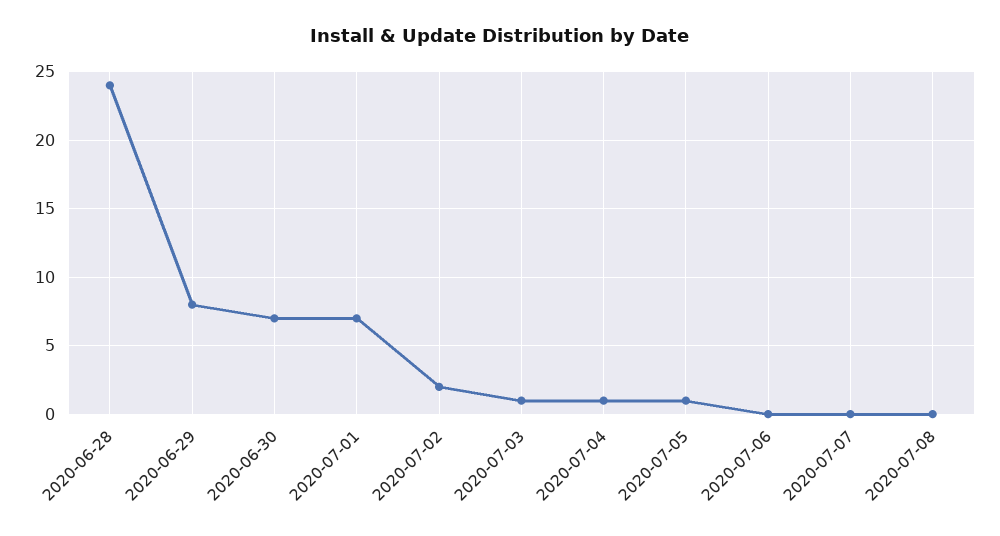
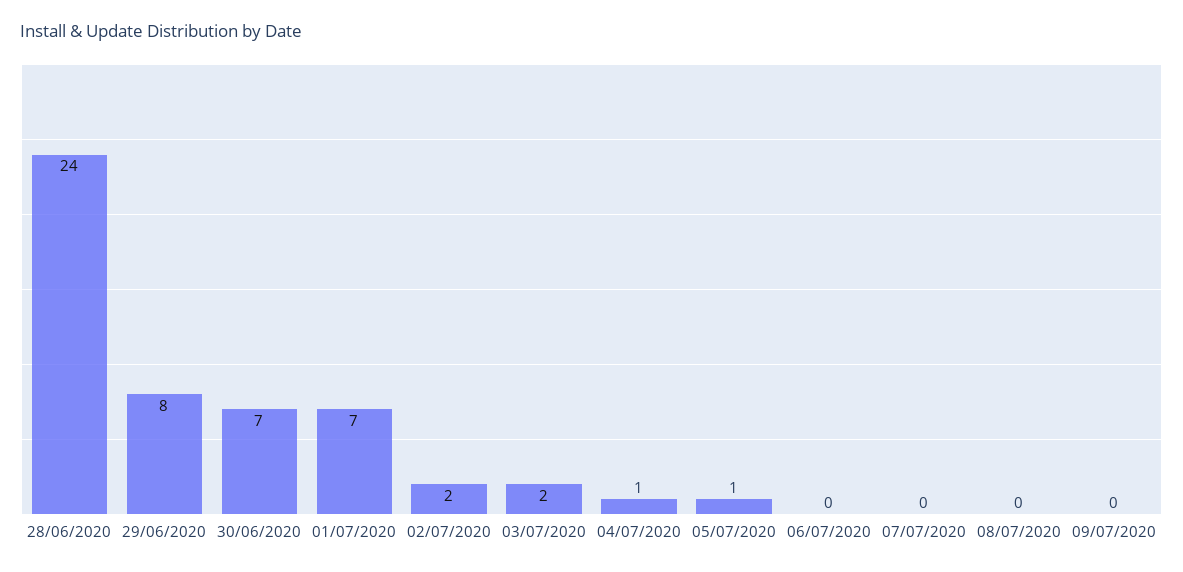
2020-07-03: 1 -> 2
09/07/2020: none -> 0

